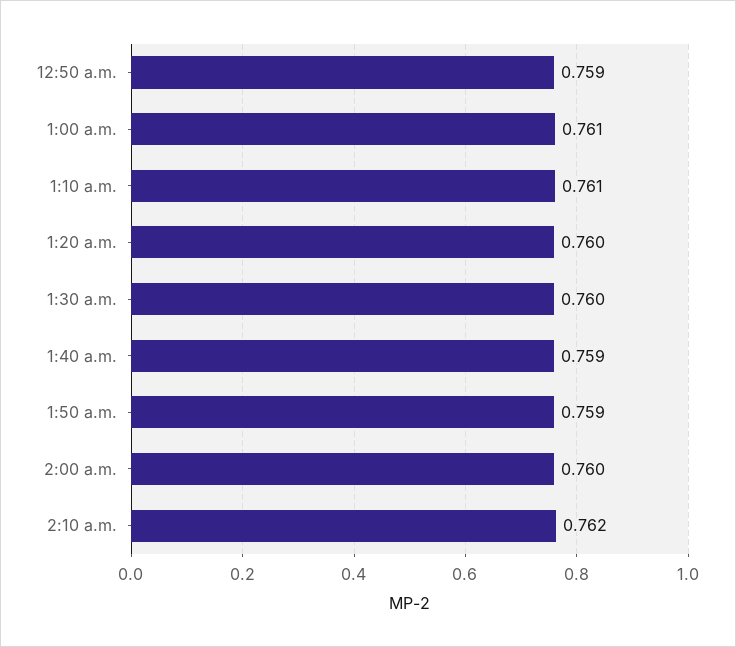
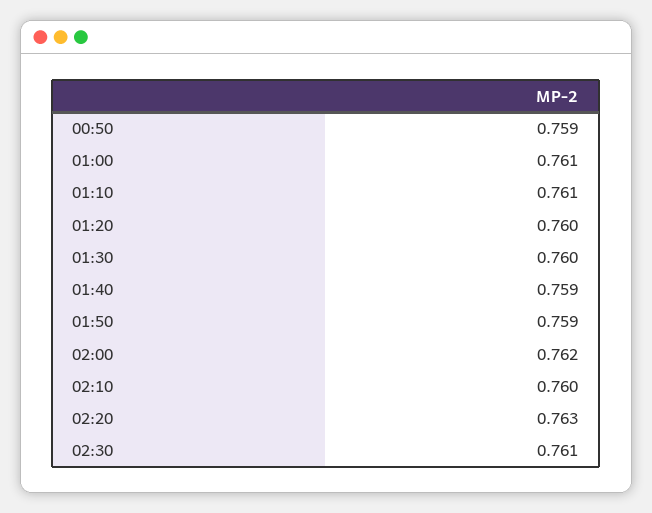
2:00 a.m.: 0.76 -> 0.762
2:10 a.m.: 0.762 -> 0.76
02:20: none -> 0.763
02:30: none -> 0.761

